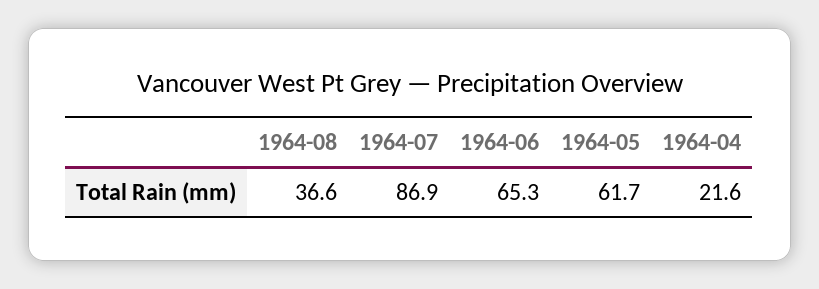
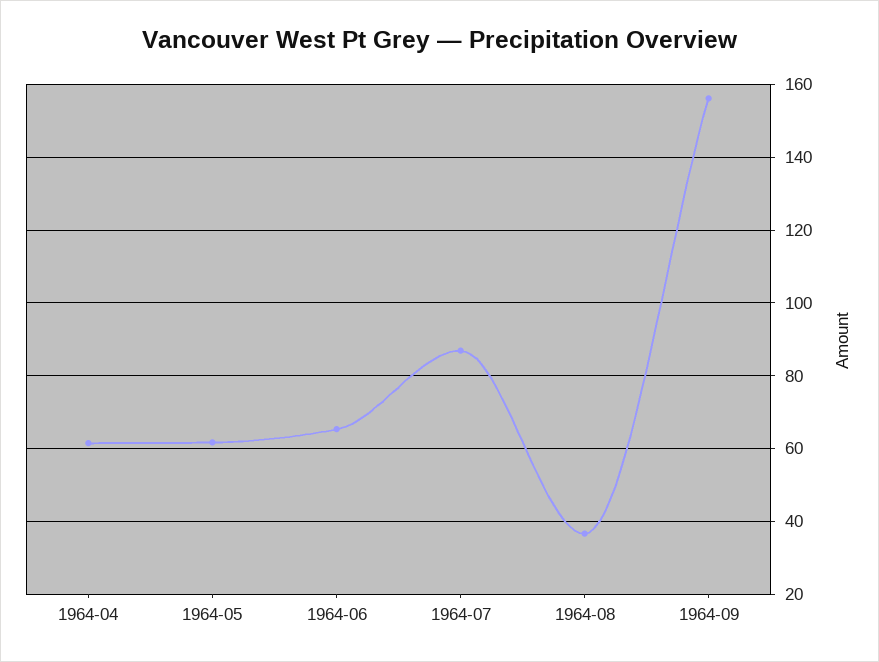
1964-04: 21.6 -> 62
1964-09: none -> 156

